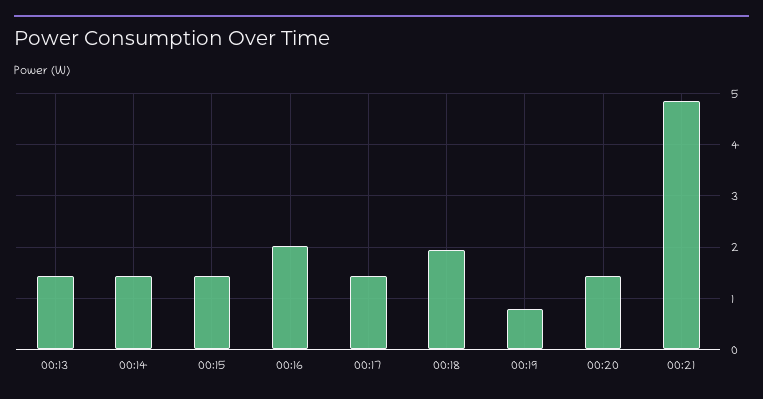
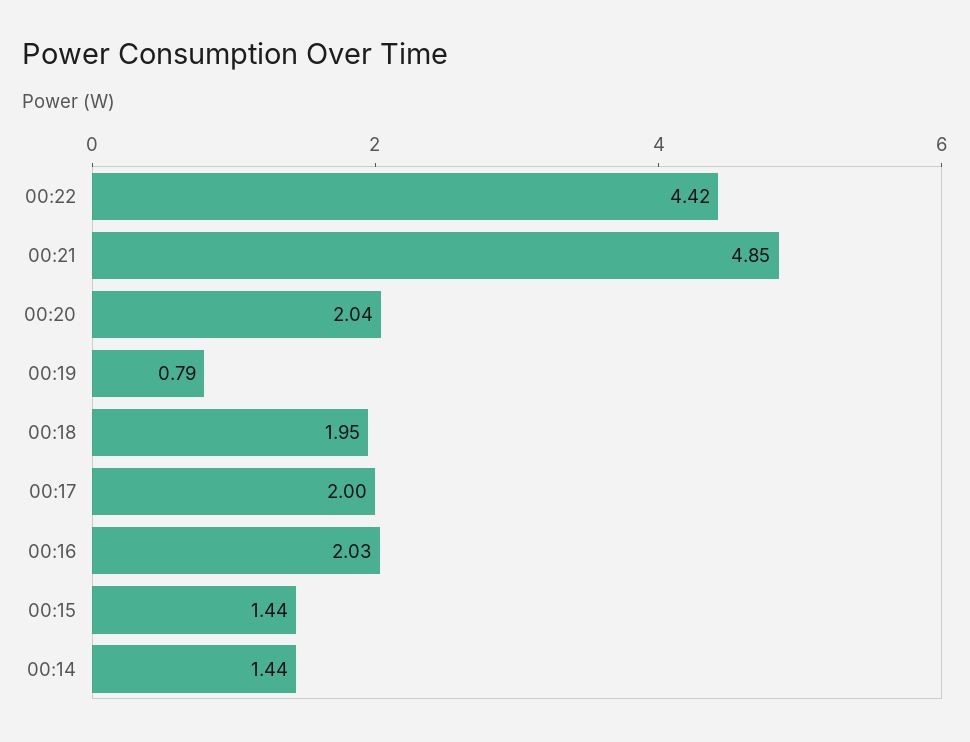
00:13: 1.4 -> none
00:17: 1.4 -> 2
00:20: 1.4 -> 2.04
00:22: none -> 4.42

